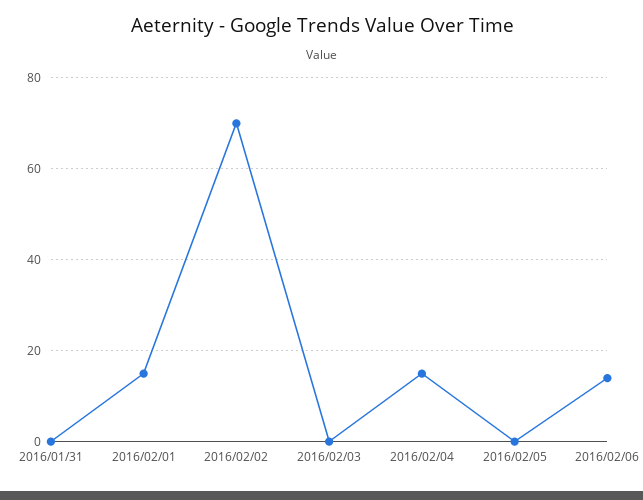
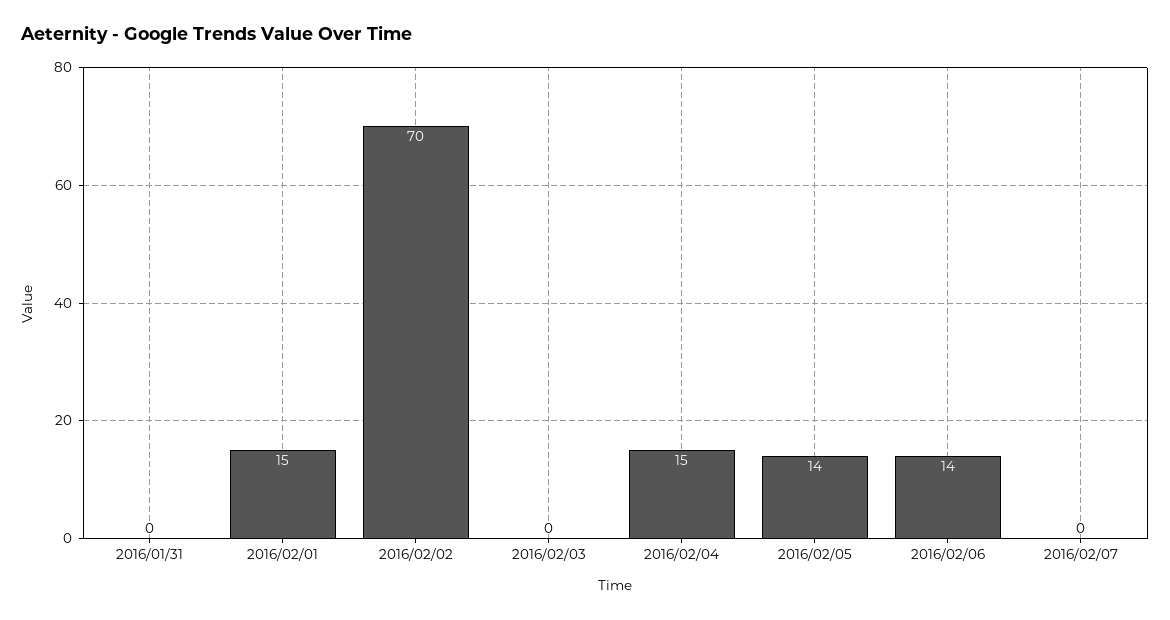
2016/02/05: 0 -> 14
2016/02/07: none -> 0

